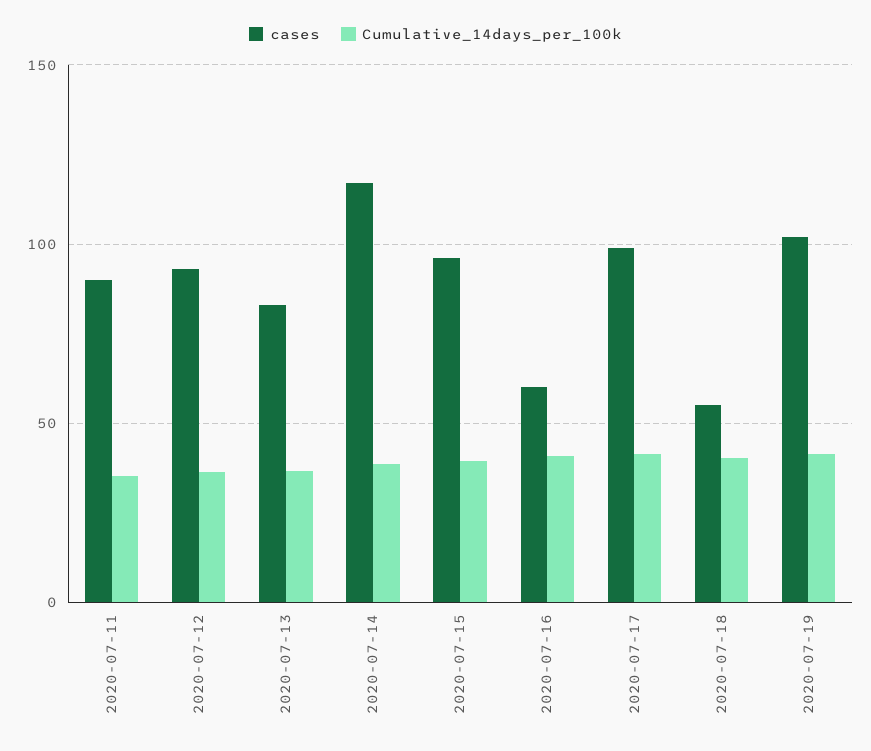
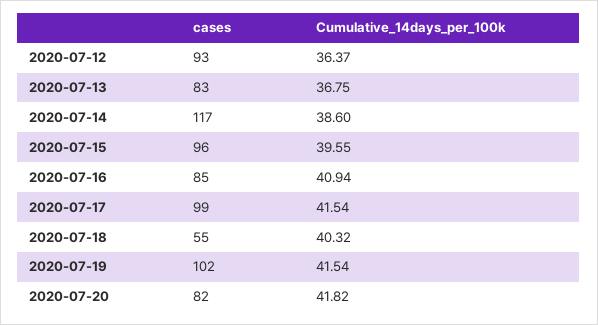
cases, 2020-07-11: 90 -> none
Cumulative_14days_per_100k, 2020-07-11: 35 -> none
cases, 2020-07-16: 60 -> 85
cases, 2020-07-20: none -> 82
Cumulative_14days_per_100k, 2020-07-20: none -> 41.82

